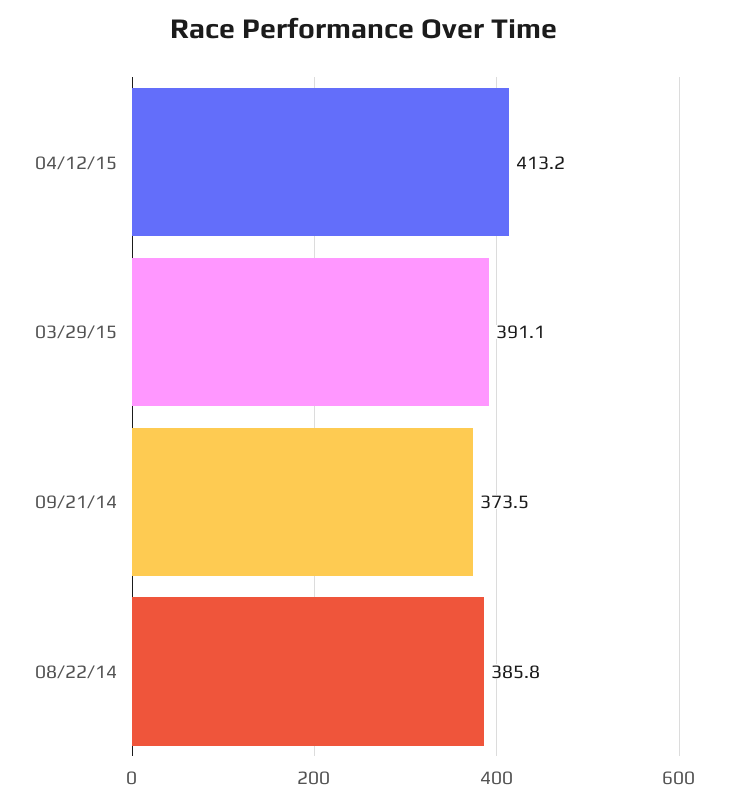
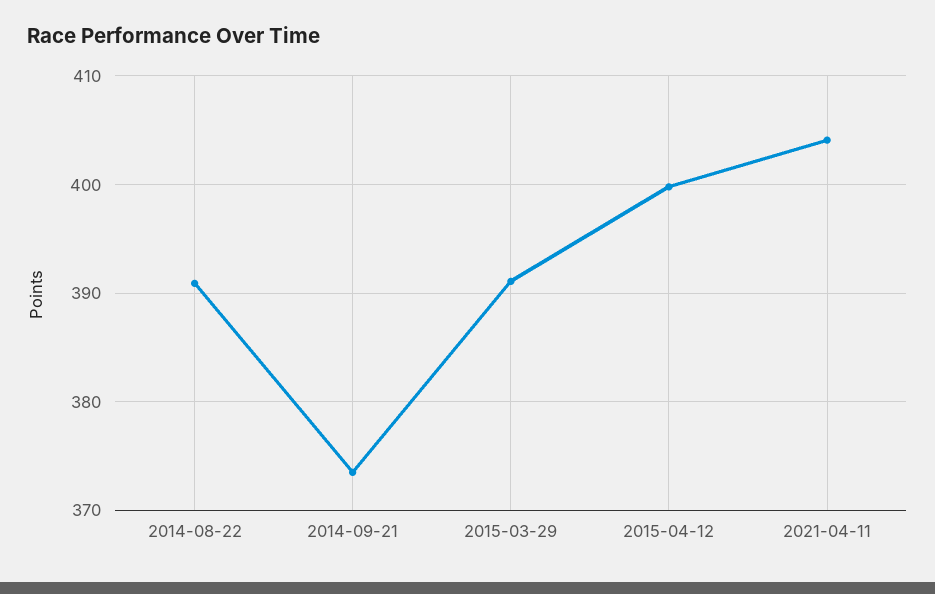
04/12/15: 413.2 -> 400
08/22/14: 385.8 -> 391
2021-04-11: none -> 404

